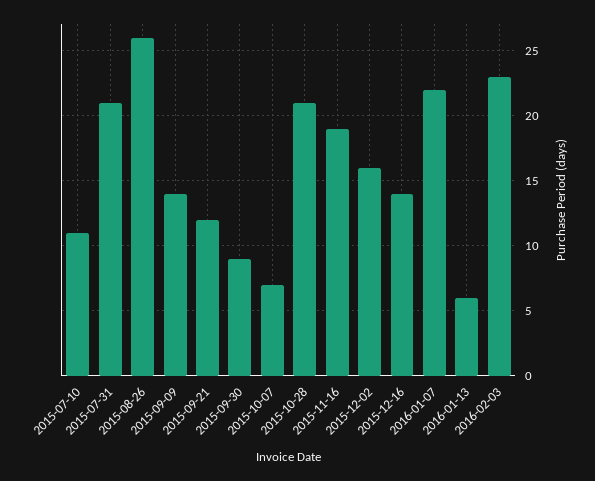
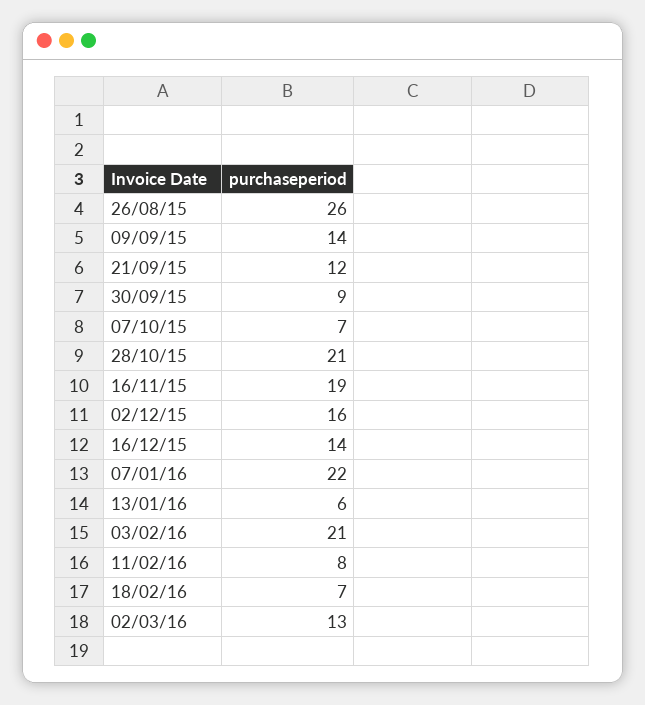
2015-07-10: 11 -> none
2015-07-31: 21 -> none
2016-02-03: 23 -> 21
11/02/16: none -> 8
18/02/16: none -> 7
02/03/16: none -> 13

